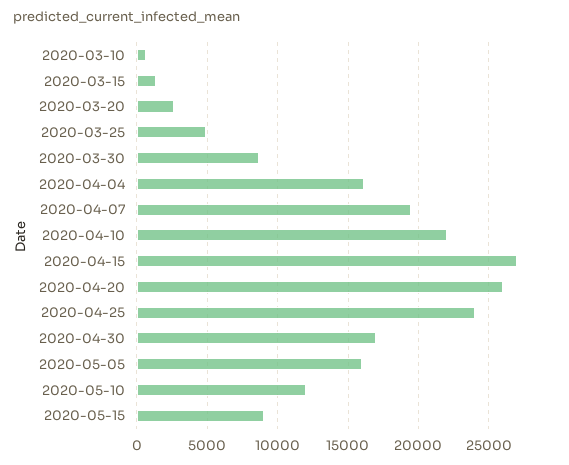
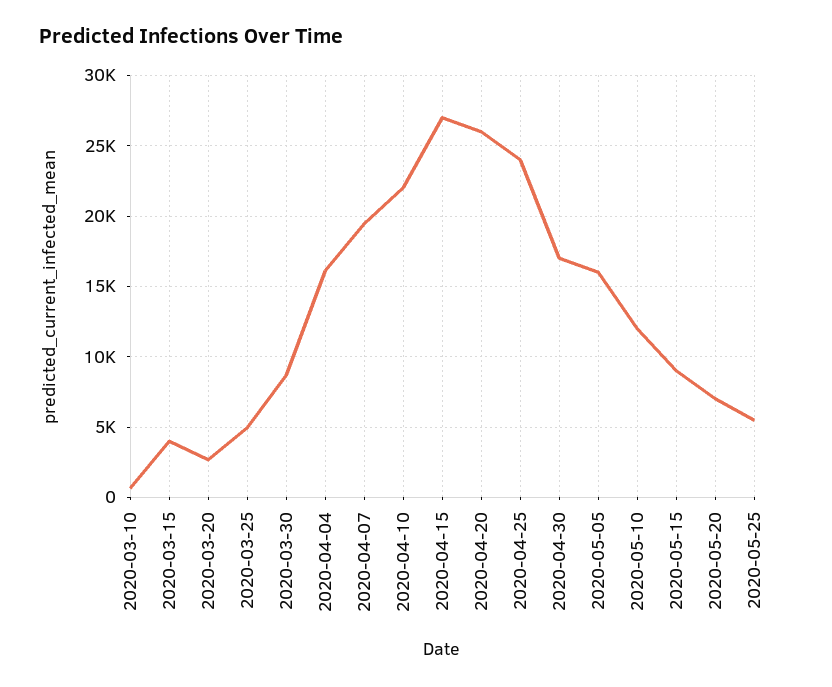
2020-03-15: 1500 -> 4000
2020-05-20: none -> 7000
2020-05-25: none -> 5500

